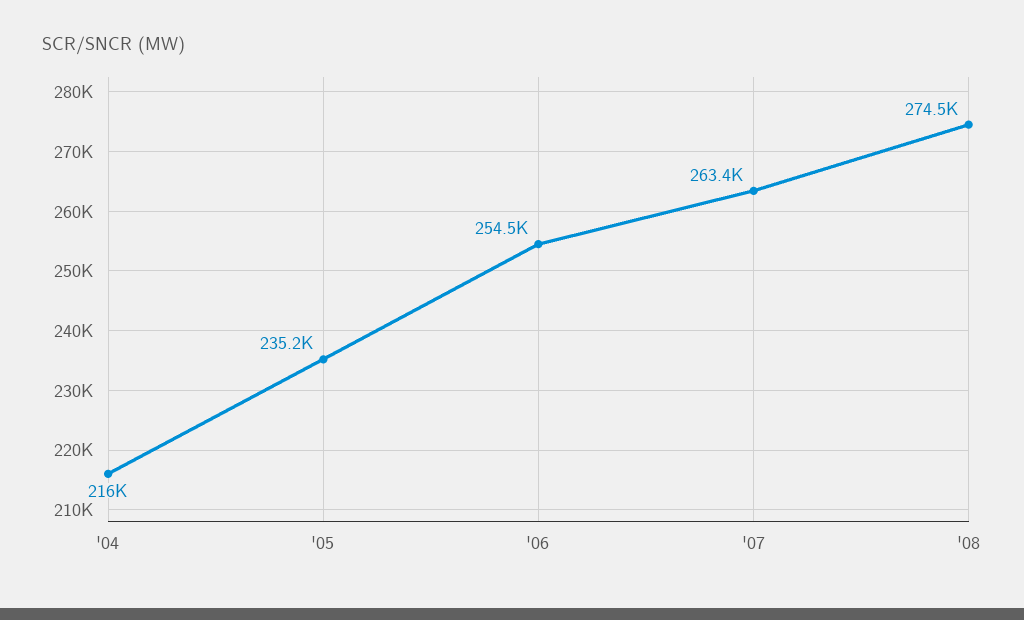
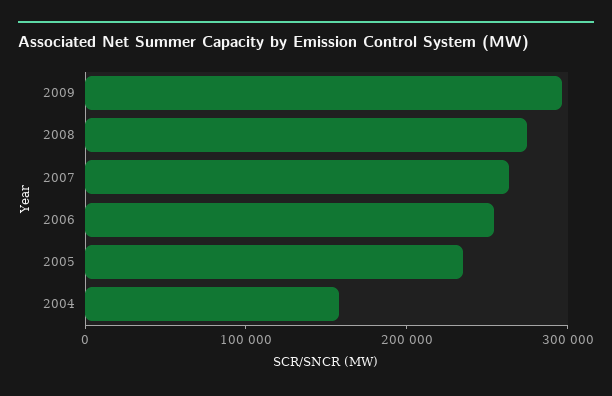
'04: 216000 -> 160000
2009: none -> 300000

